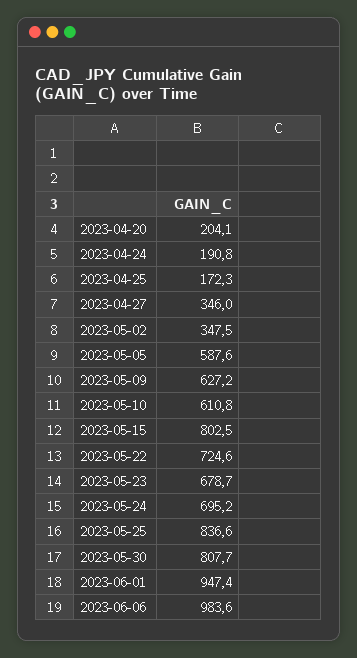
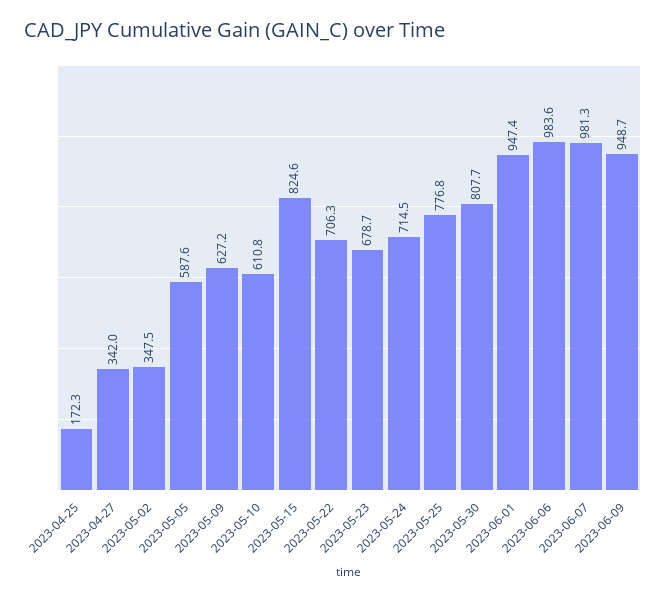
2023-04-20: 204.1 -> none
2023-04-24: 190.8 -> none
2023-04-27: 346 -> 342
2023-05-15: 802.5 -> 824.6
2023-05-22: 724.6 -> 706.3
2023-05-24: 695.2 -> 714.5
2023-05-25: 836.6 -> 776.8
2023-06-07: none -> 981.3
2023-06-09: none -> 948.7

